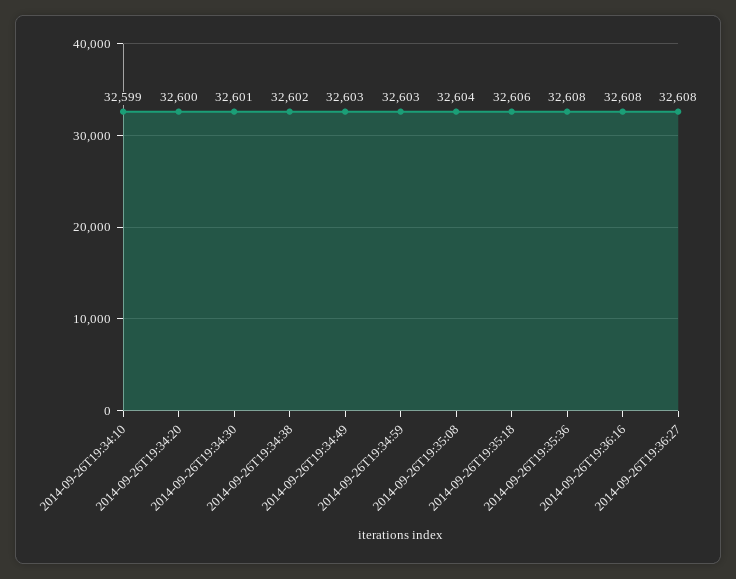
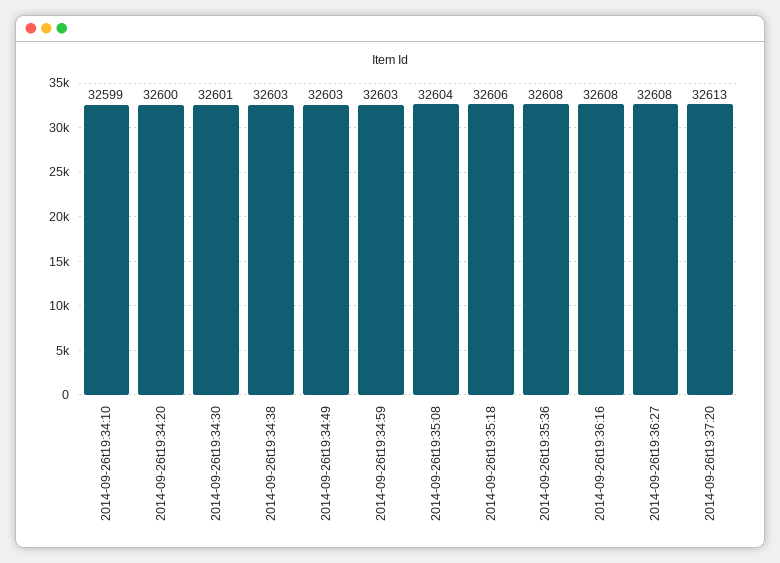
2014-09-26T19:34:38: 32602 -> 32603
2014-09-26t19:37:20: none -> 32613

